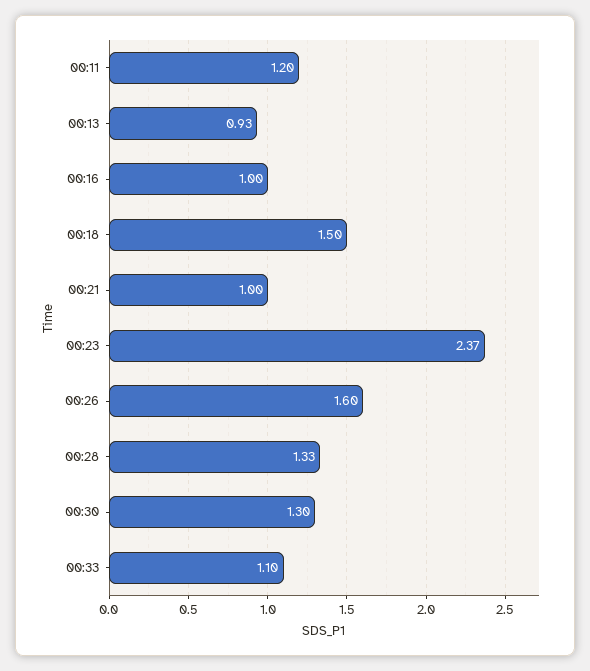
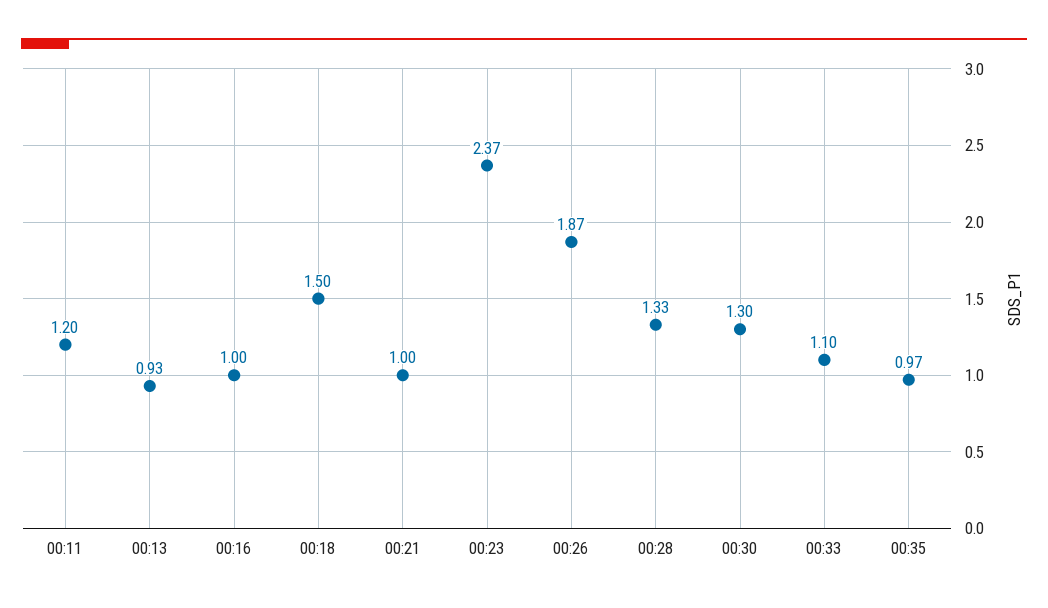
00:26: 1.6 -> 1.87
00:35: none -> 0.97

